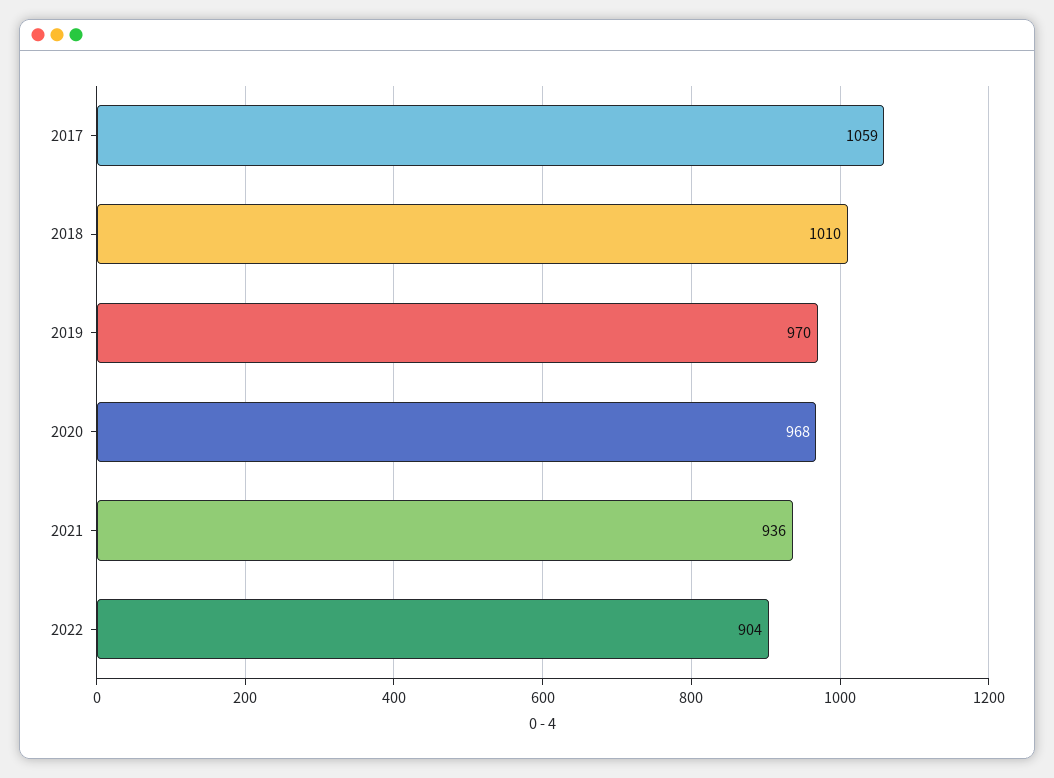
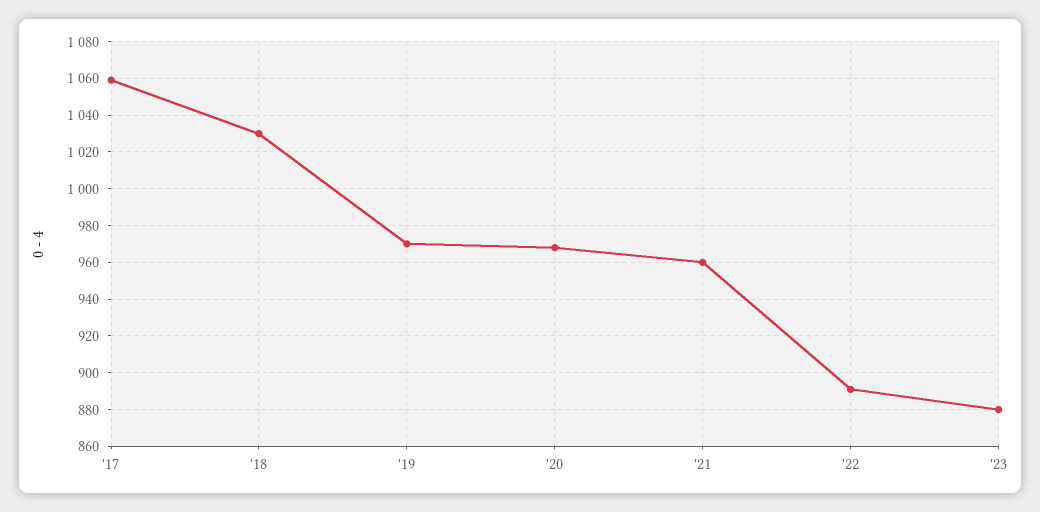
2018: 1010 -> 1030
2021: 936 -> 960
2022: 904 -> 890
'23: none -> 880

